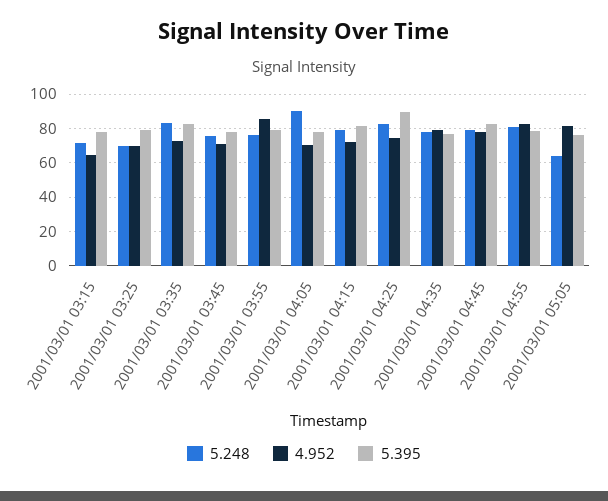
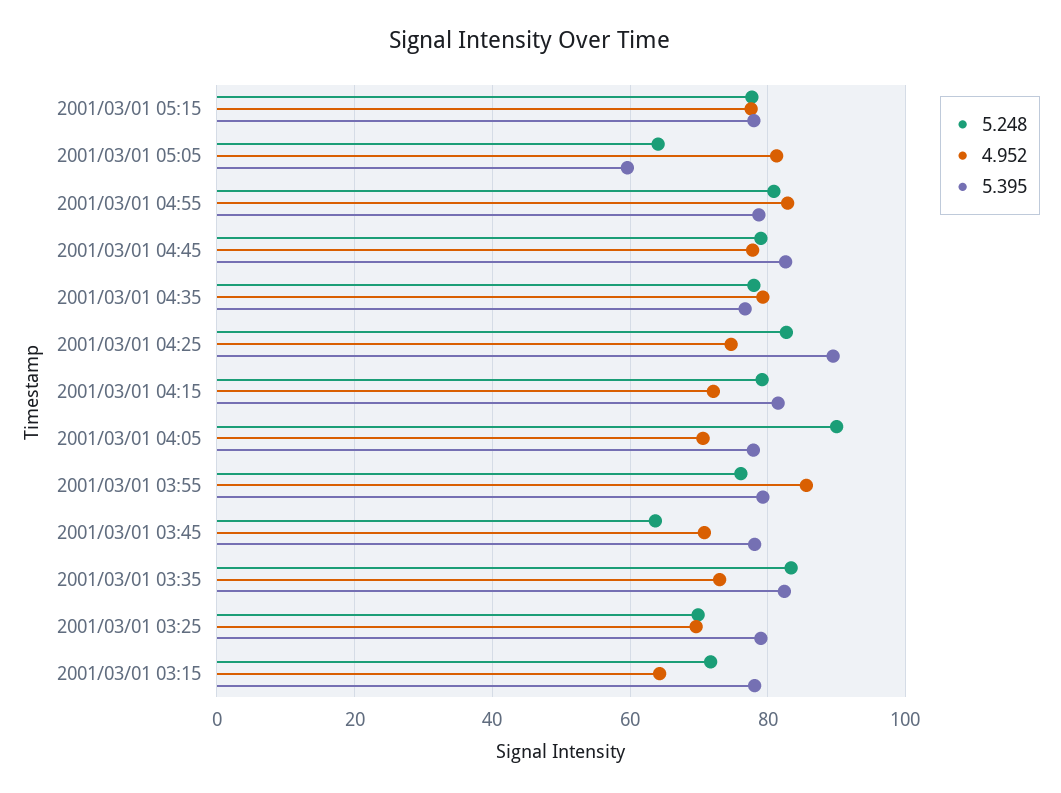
5.248, 2001/03/01 03:45: 75 -> 64
5.395, 2001/03/01 05:05: 75 -> 60
5.248, 2001/03/01 05:15: none -> 78
4.952, 2001/03/01 05:15: none -> 78
5.395, 2001/03/01 05:15: none -> 78

